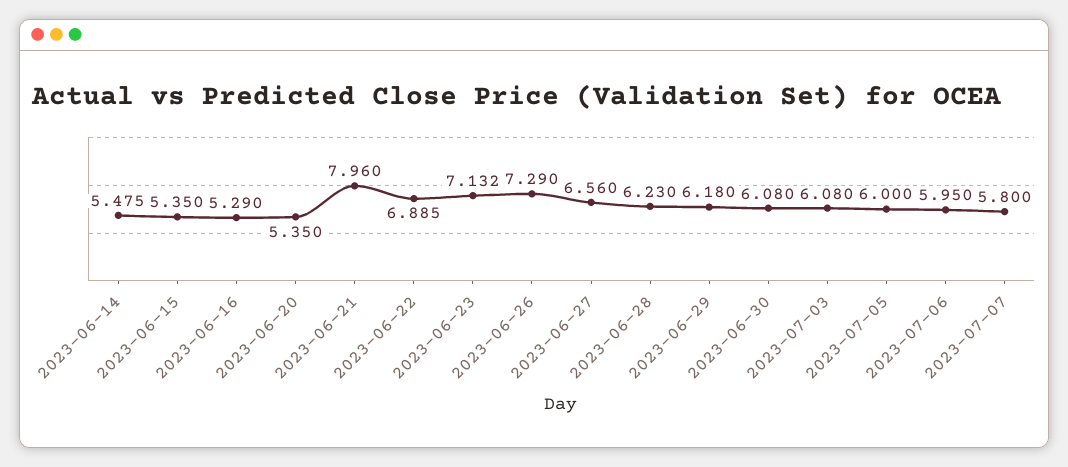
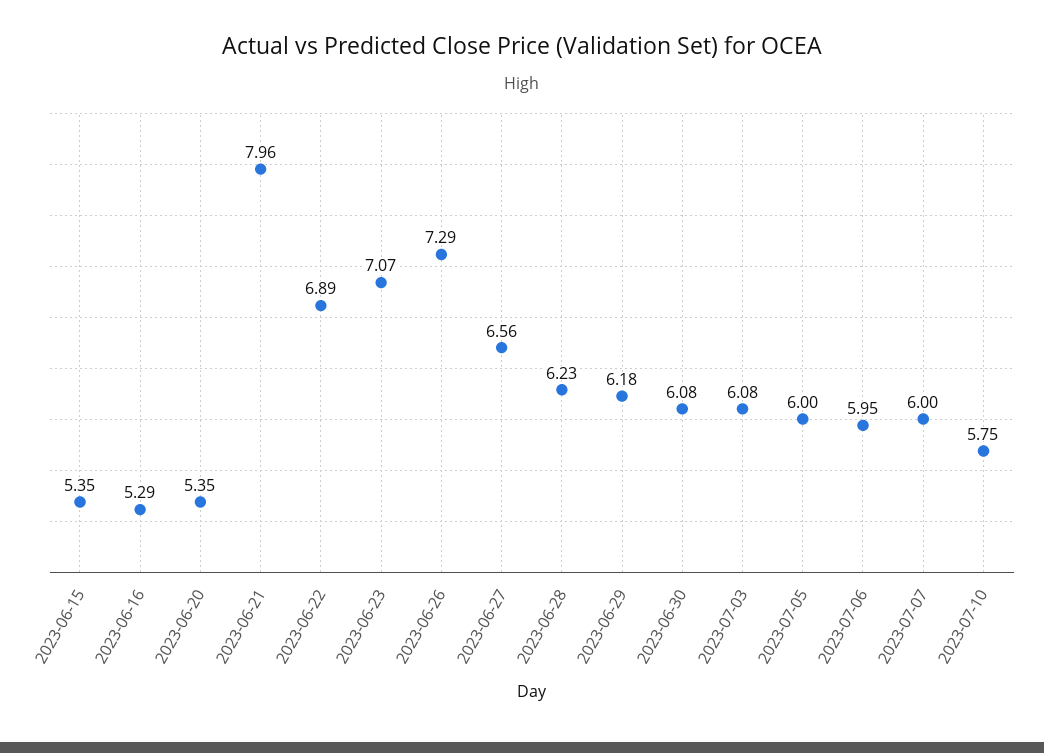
2023-06-14: 5.475 -> none
2023-06-23: 7.132 -> 7.07
2023-07-07: 5.8 -> 6
2023-07-10: none -> 5.75

